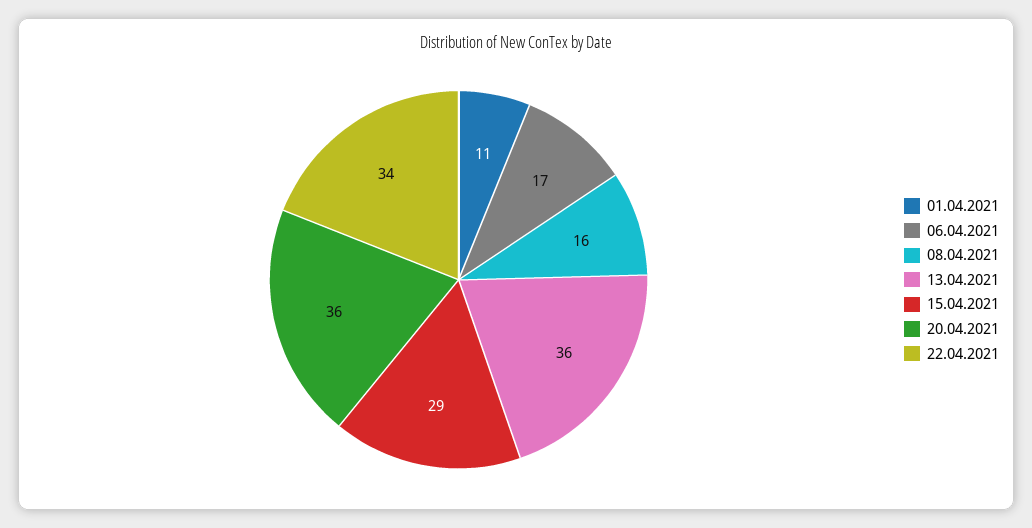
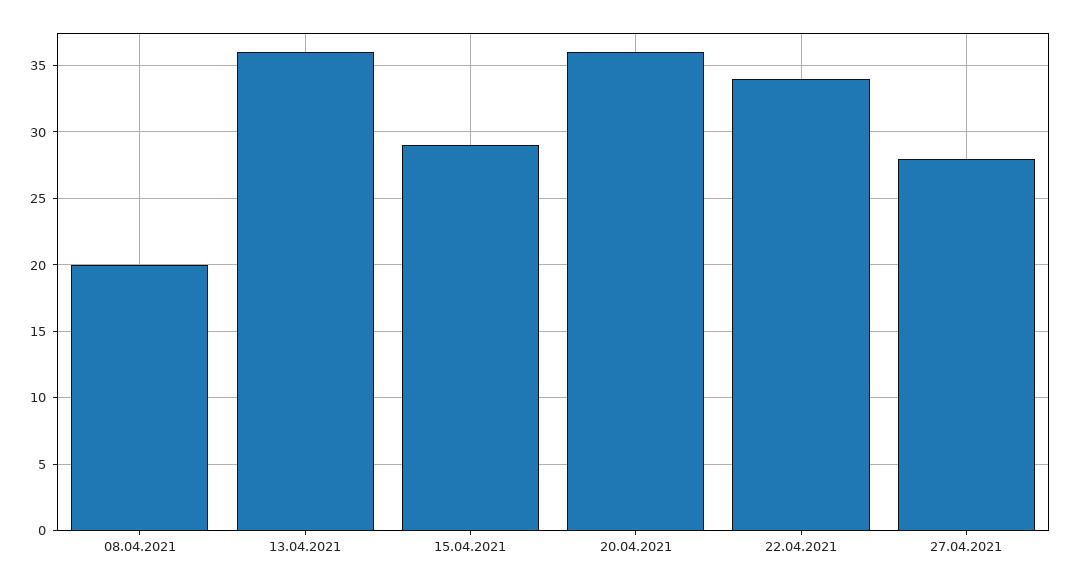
01.04.2021: 11 -> none
06.04.2021: 17 -> none
08.04.2021: 16 -> 20
27.04.2021: none -> 28

